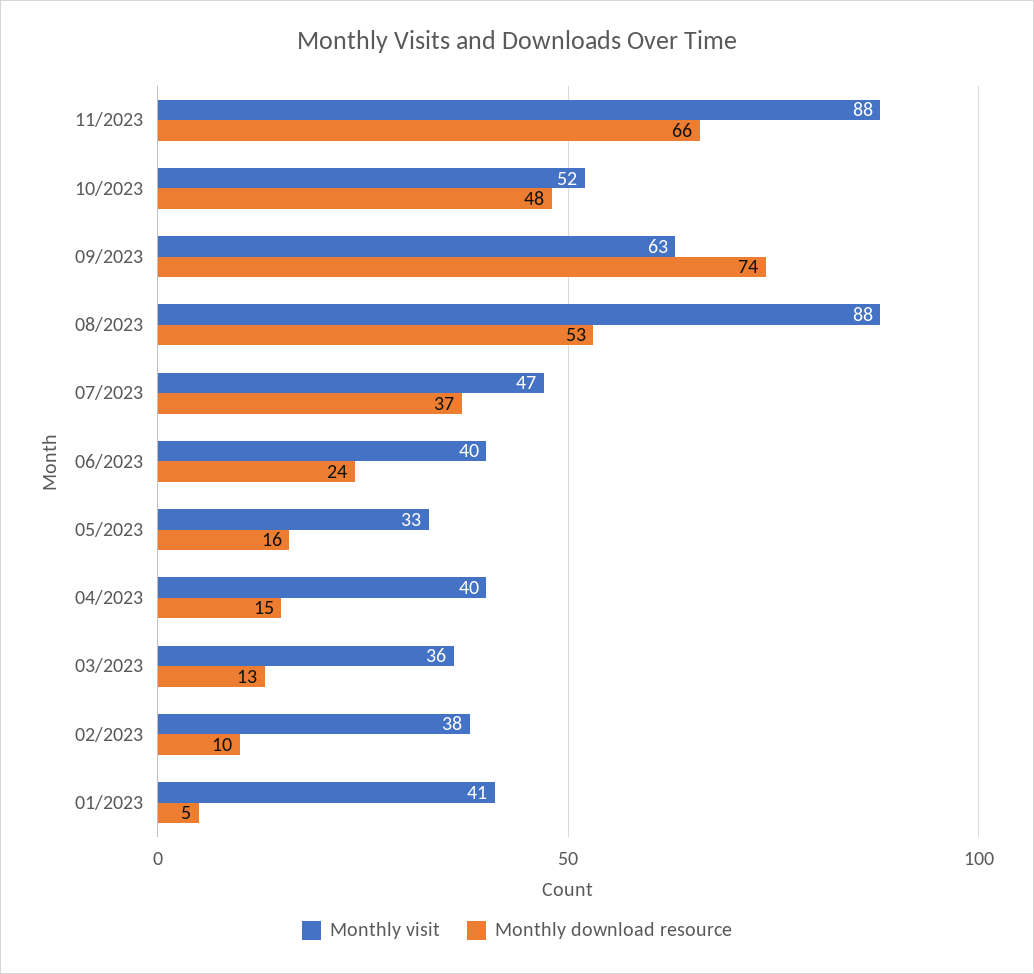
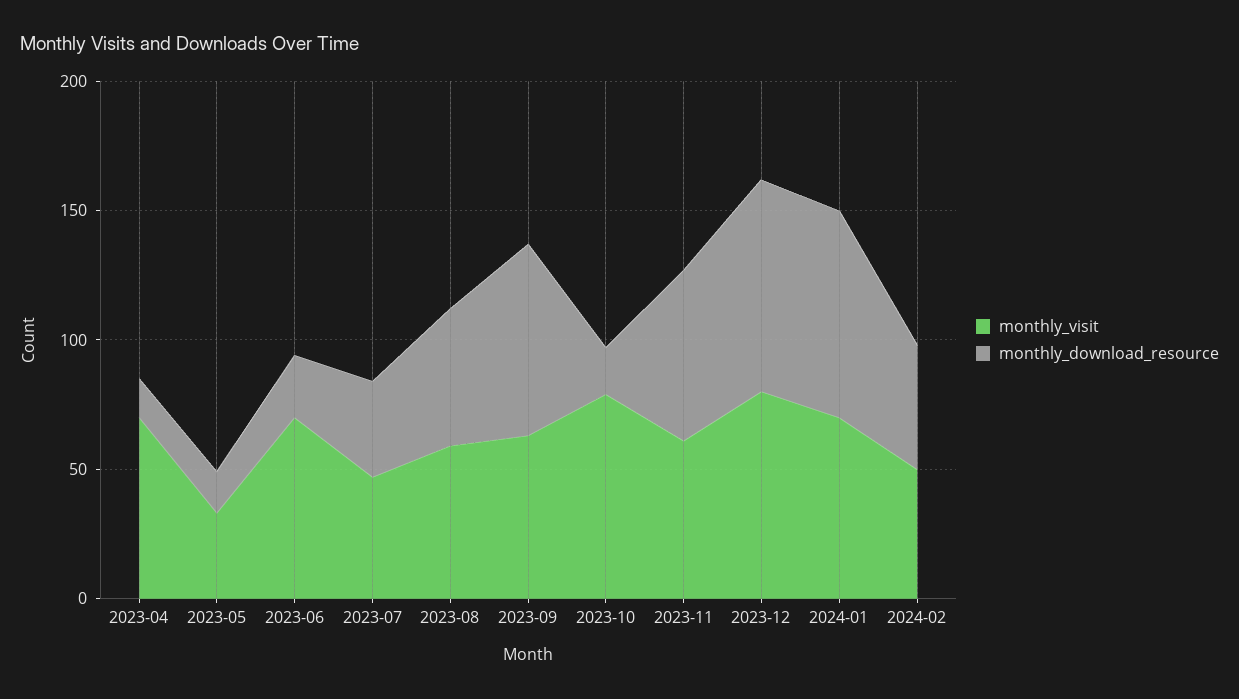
Monthly visit, 11/2023: 88 -> 60
Monthly visit, 10/2023: 52 -> 80
Monthly download resource, 10/2023: 48 -> 20
Monthly visit, 08/2023: 88 -> 60
Monthly visit, 06/2023: 40 -> 70
Monthly visit, 04/2023: 40 -> 70
Monthly visit, 03/2023: 36 -> none
Monthly download resource, 03/2023: 13 -> none
Monthly visit, 02/2023: 38 -> none
Monthly download resource, 02/2023: 10 -> none
Monthly visit, 01/2023: 41 -> none
Monthly download resource, 01/2023: 5 -> none
Monthly visit, 2023-12: none -> 80
Monthly download resource, 2023-12: none -> 80
Monthly visit, 2024-01: none -> 70
Monthly download resource, 2024-01: none -> 80
Monthly visit, 2024-02: none -> 50
Monthly download resource, 2024-02: none -> 50

